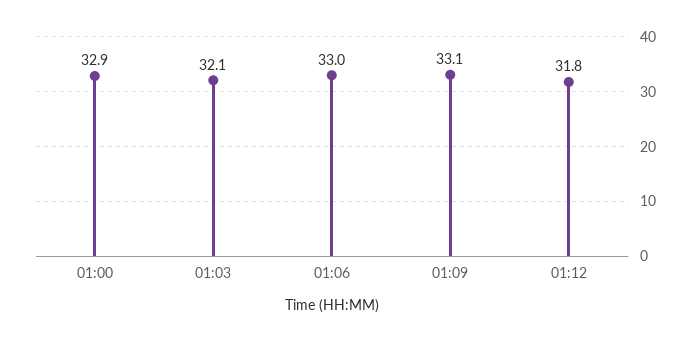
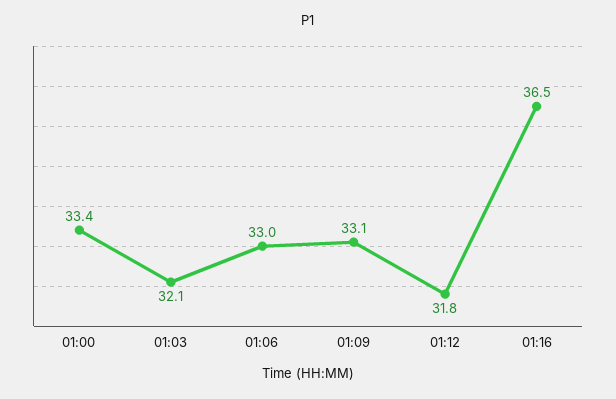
01:00: 32.9 -> 33.4
01:16: none -> 36.5

